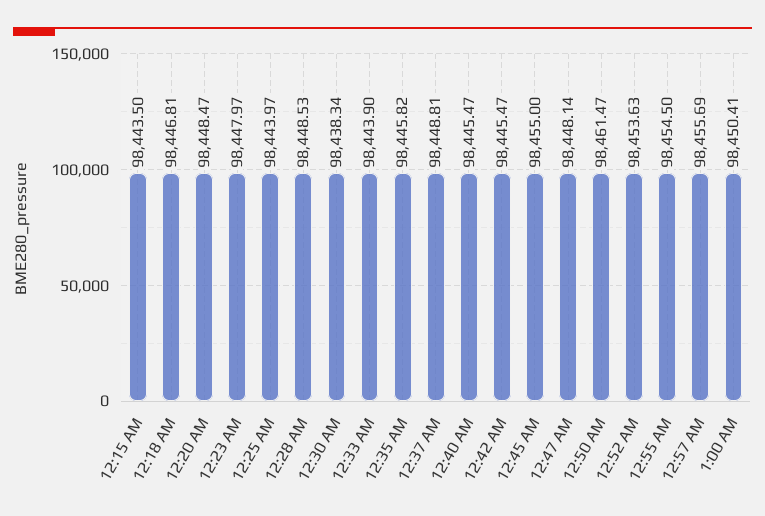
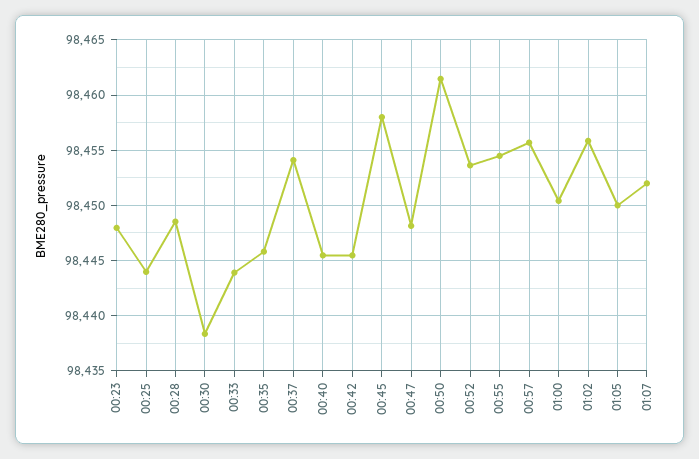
12:15 AM: 98443.5 -> none
12:18 AM: 98446.81 -> none
12:20 AM: 98448.47 -> none
12:37 AM: 98448.81 -> 98454
12:45 AM: 98455 -> 98458
01:02: none -> 98456
01:05: none -> 98450
01:07: none -> 98452

